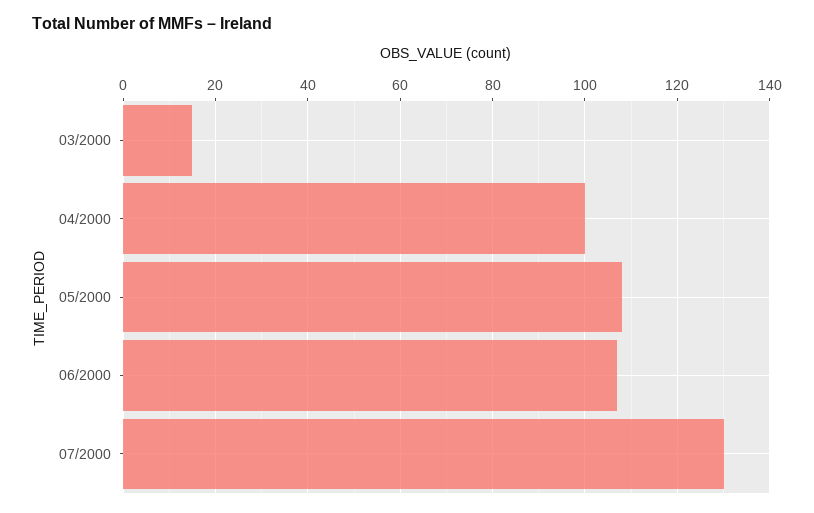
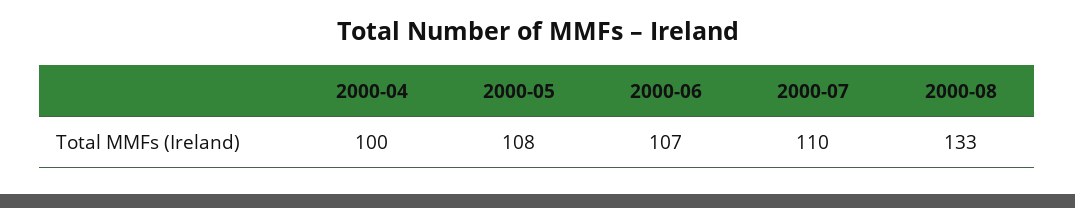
03/2000: 15 -> none
07/2000: 130 -> 110
2000-08: none -> 133

